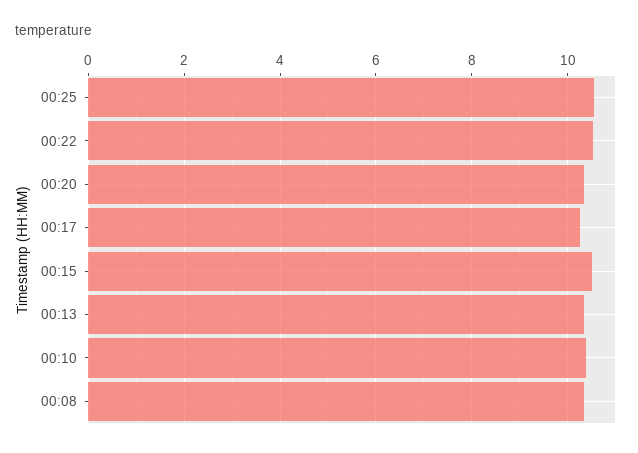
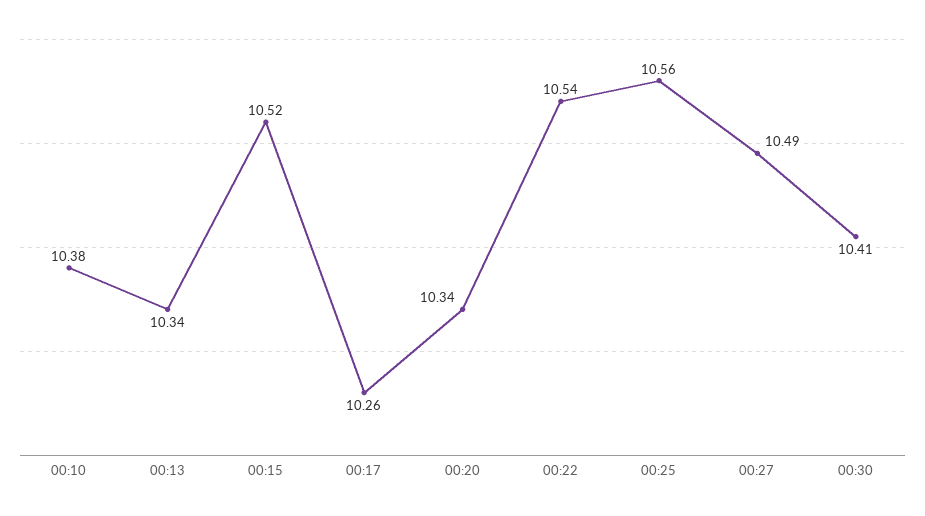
00:08: 10.4 -> none
00:27: none -> 10.49
00:30: none -> 10.41

